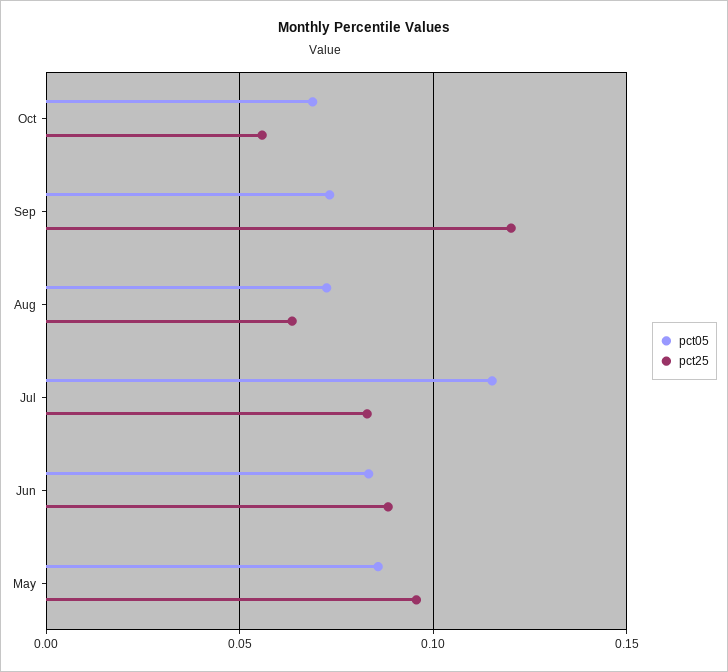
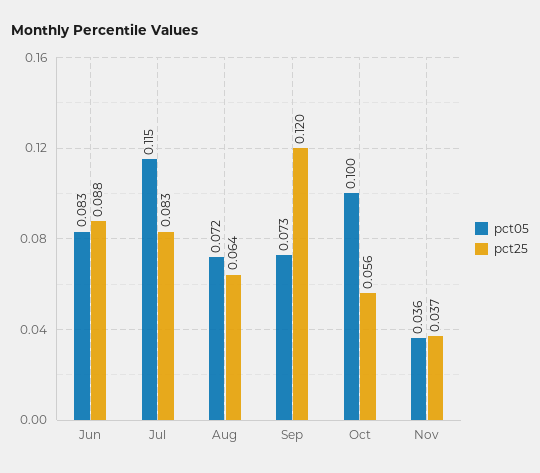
pct05, Oct: 0.07 -> 0.1
pct05, May: 0.085 -> none
pct25, May: 0.095 -> none
pct05, Nov: none -> 0.036
pct25, Nov: none -> 0.037

